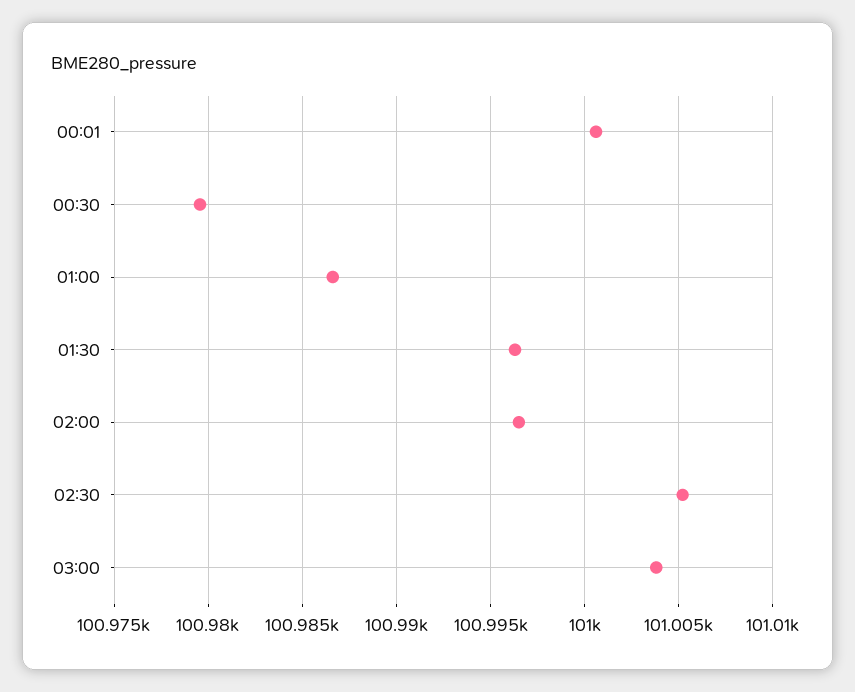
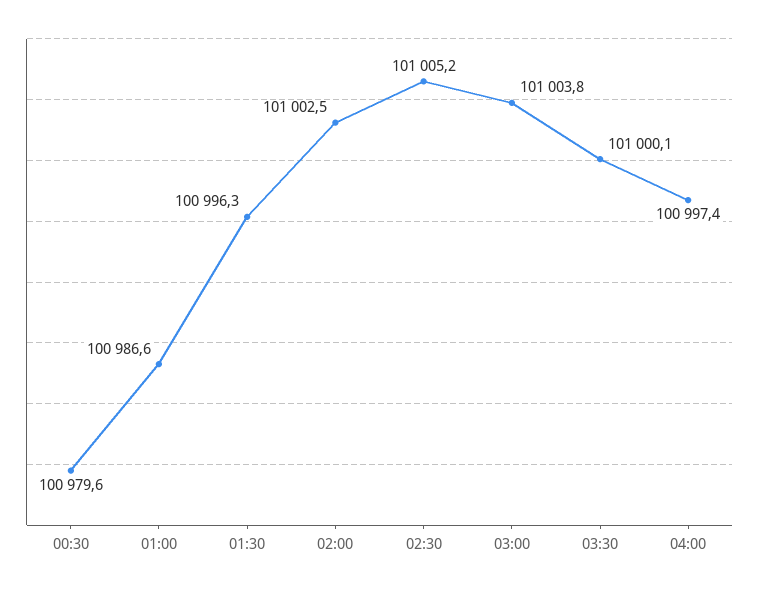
00:01: 101000.5 -> none
02:00: 100996.5 -> 101002.5
03:30: none -> 101000.1
04:00: none -> 100997.4

